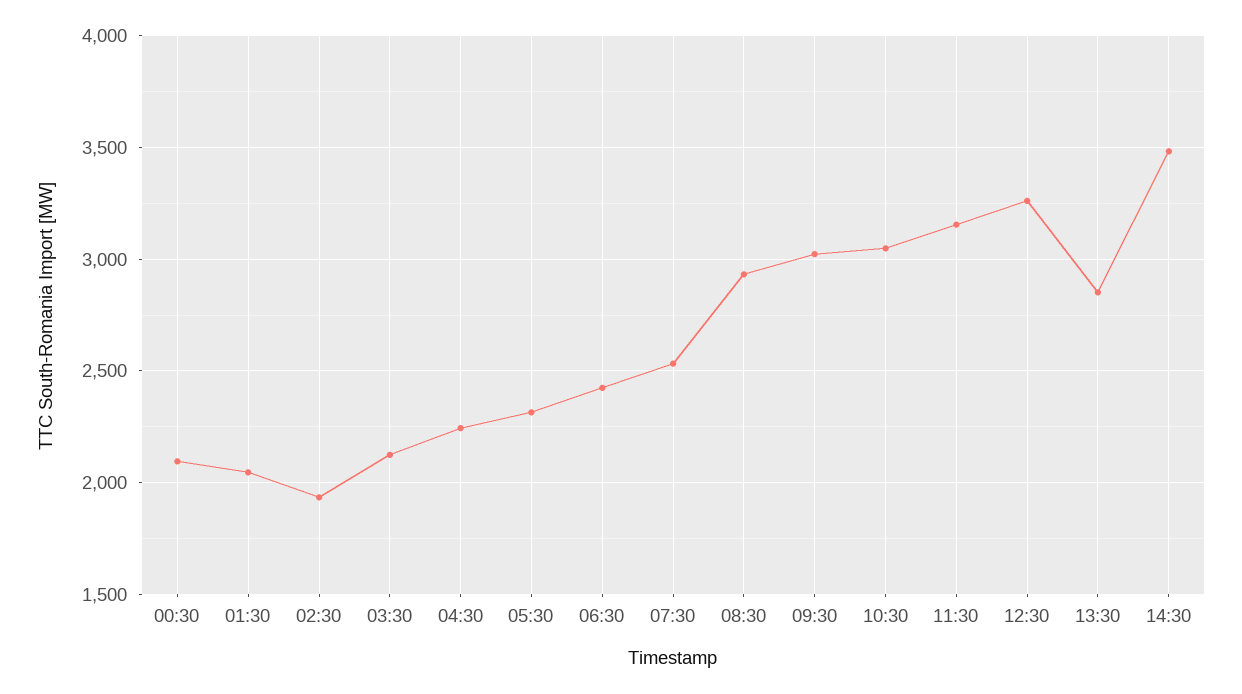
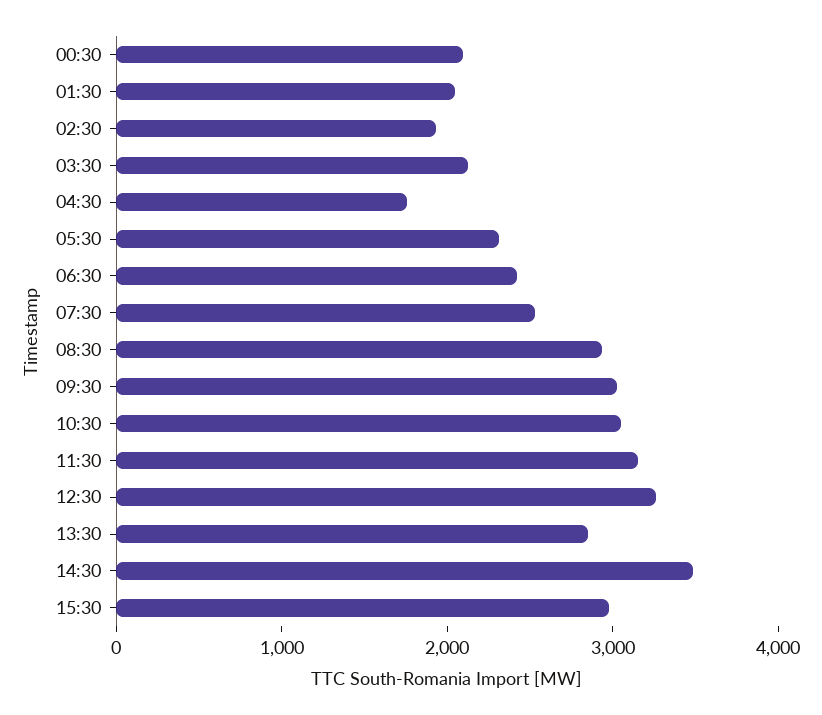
04:30: 2250 -> 1800
15:30: none -> 3000

